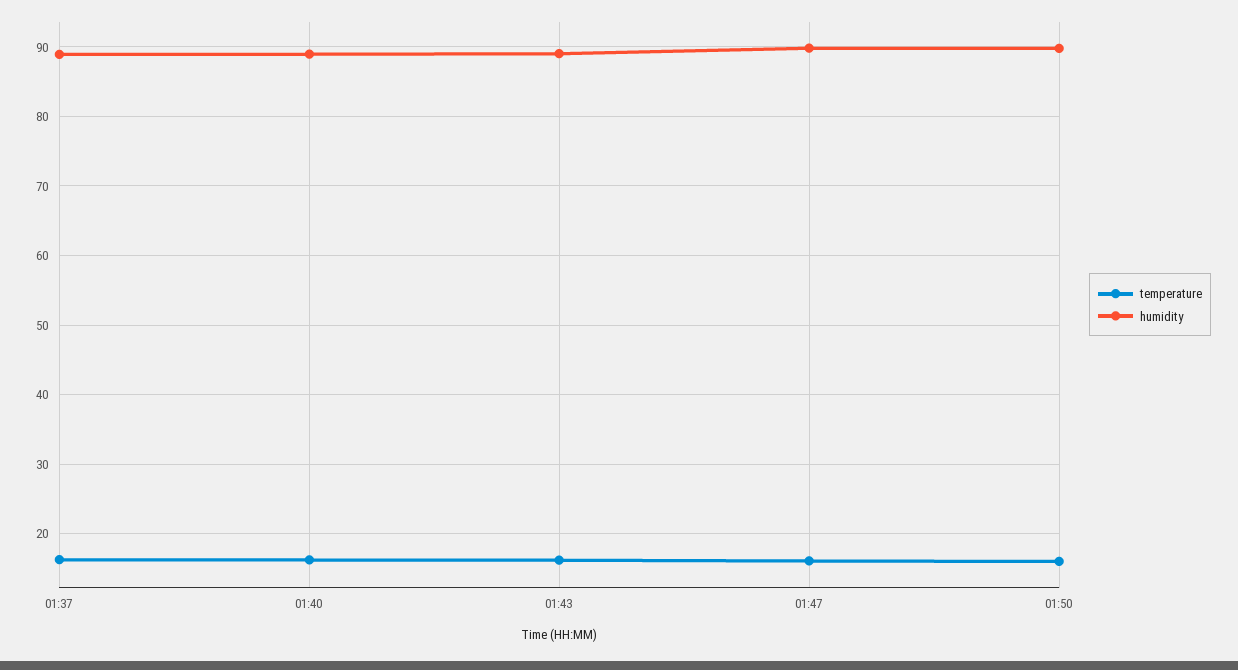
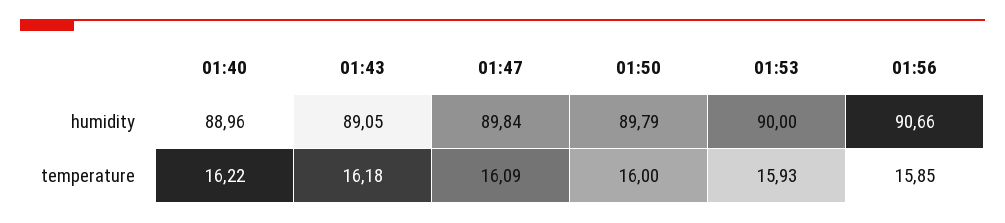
temperature, 01:37: 16 -> none
humidity, 01:37: 89 -> none
humidity, 01:53: none -> 90
humidity, 01:56: none -> 90.66
temperature, 01:53: none -> 15.93
temperature, 01:56: none -> 15.85

